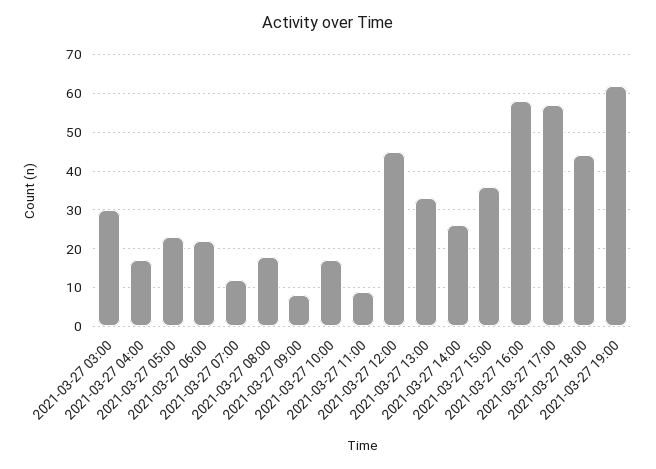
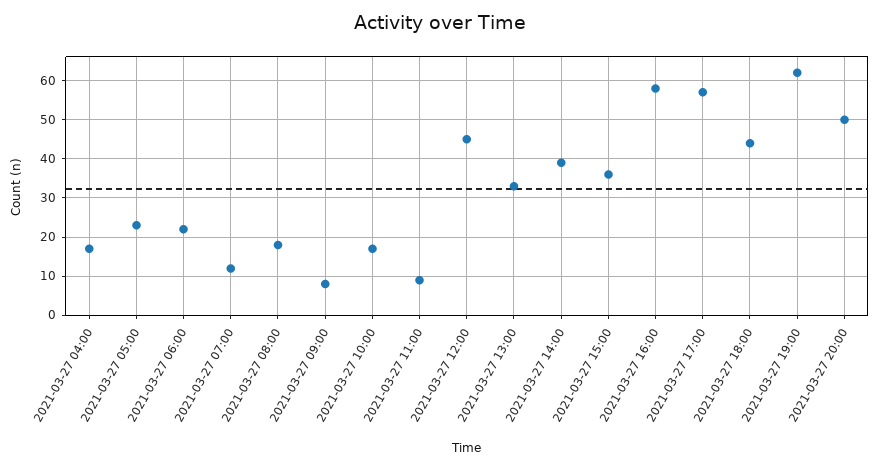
2021-03-27 03:00: 30 -> none
2021-03-27 14:00: 25 -> 40
2021-03-27 20:00: none -> 50

